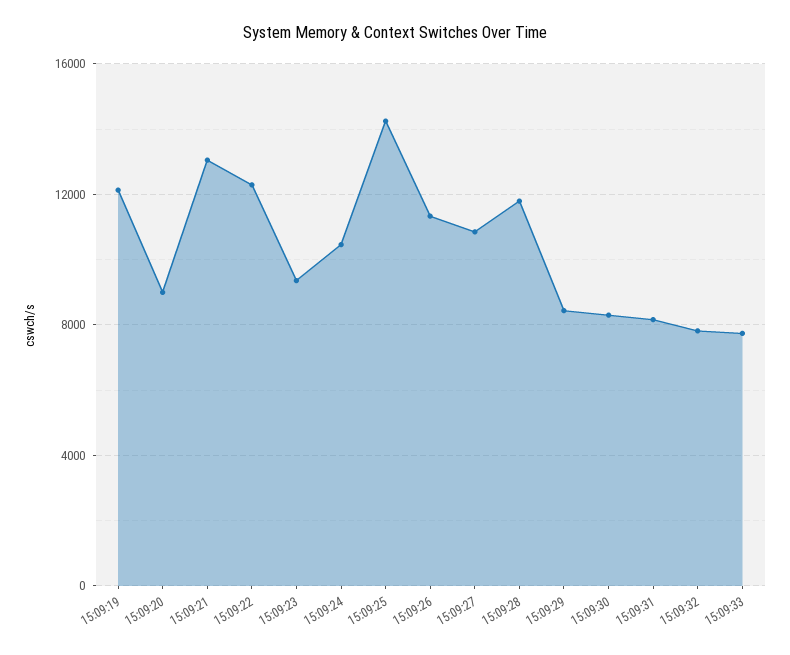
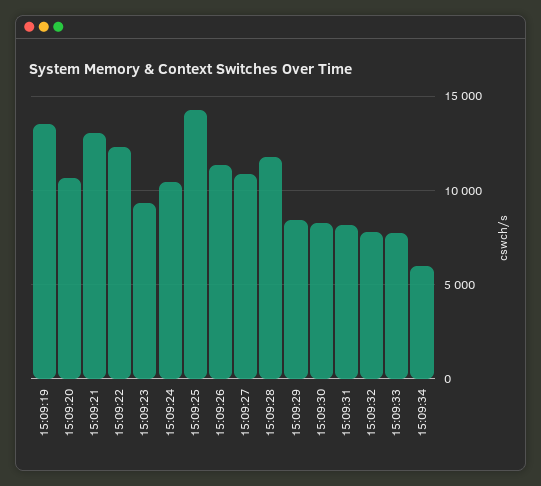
15:09:19: 12000 -> 13500
15:09:20: 9000 -> 10500
15:09:34: none -> 6000

